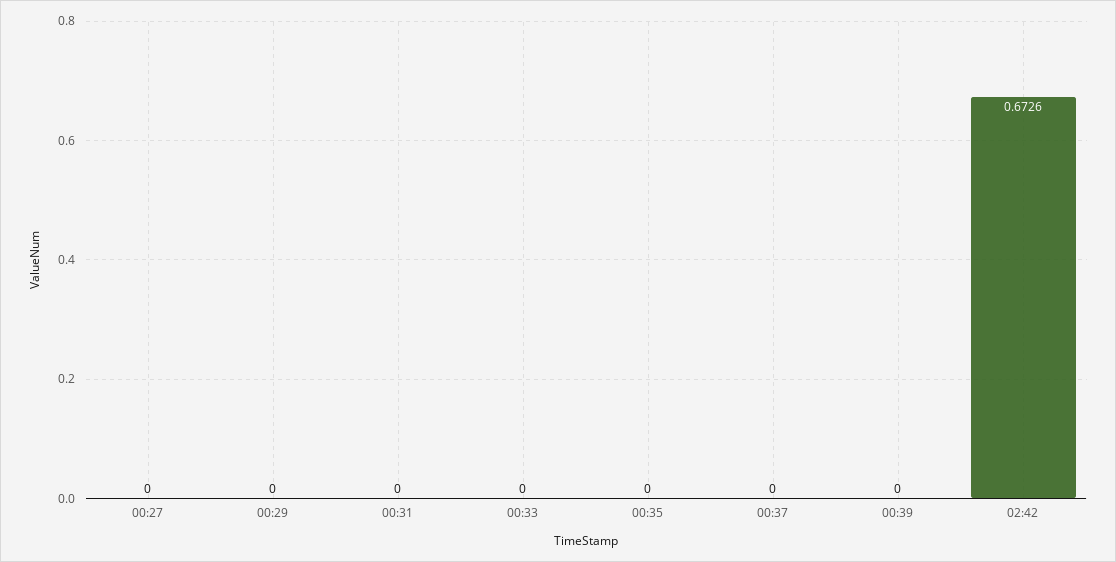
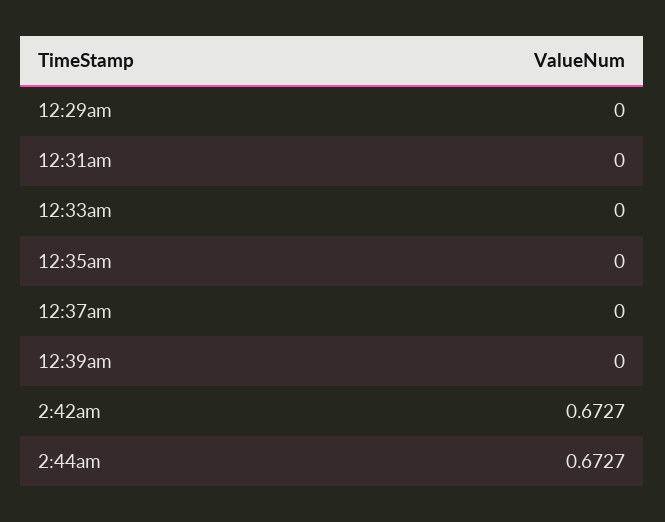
00:27: 0 -> none
02:42: 0.6726 -> 0.6727
2:44am: none -> 0.6727

